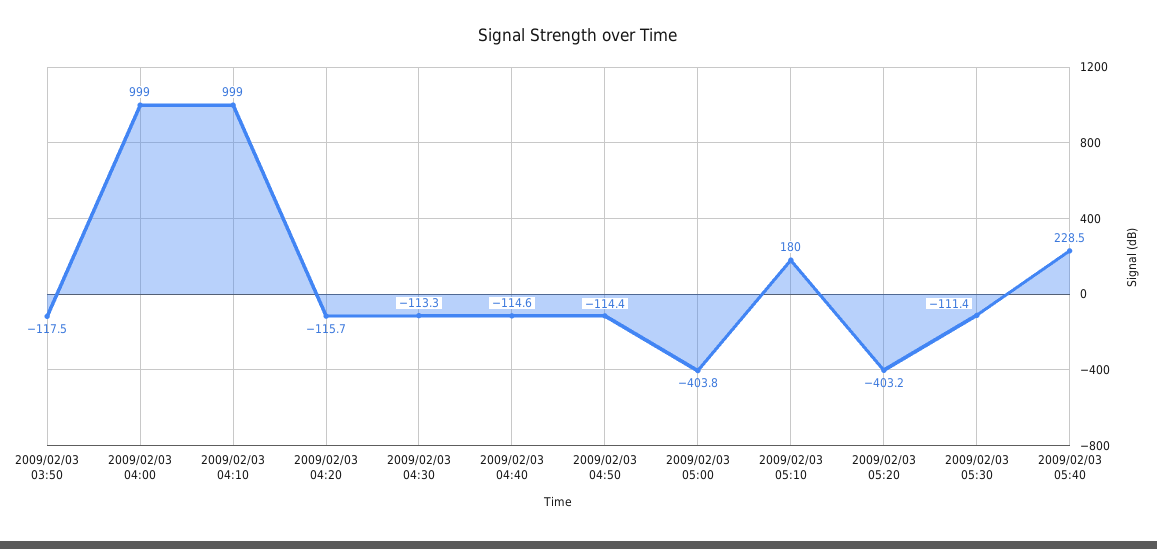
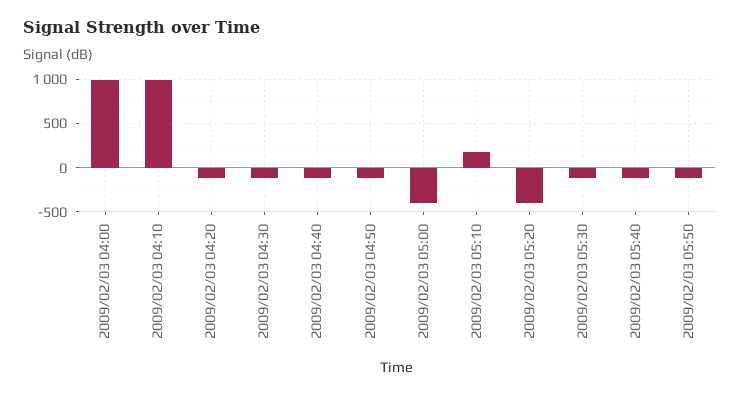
2009/02/03 03:50: -117.5 -> none
2009/02/03 05:40: 228.5 -> -100
2009/02/03 05:50: none -> -100

